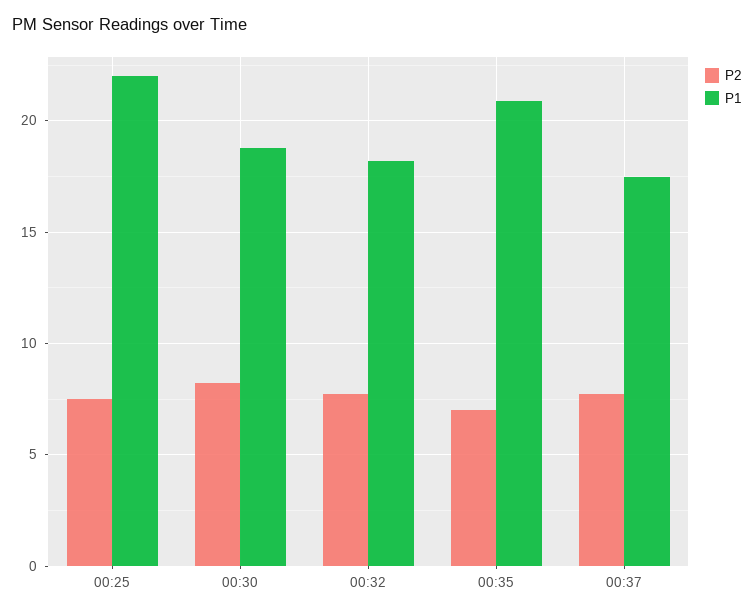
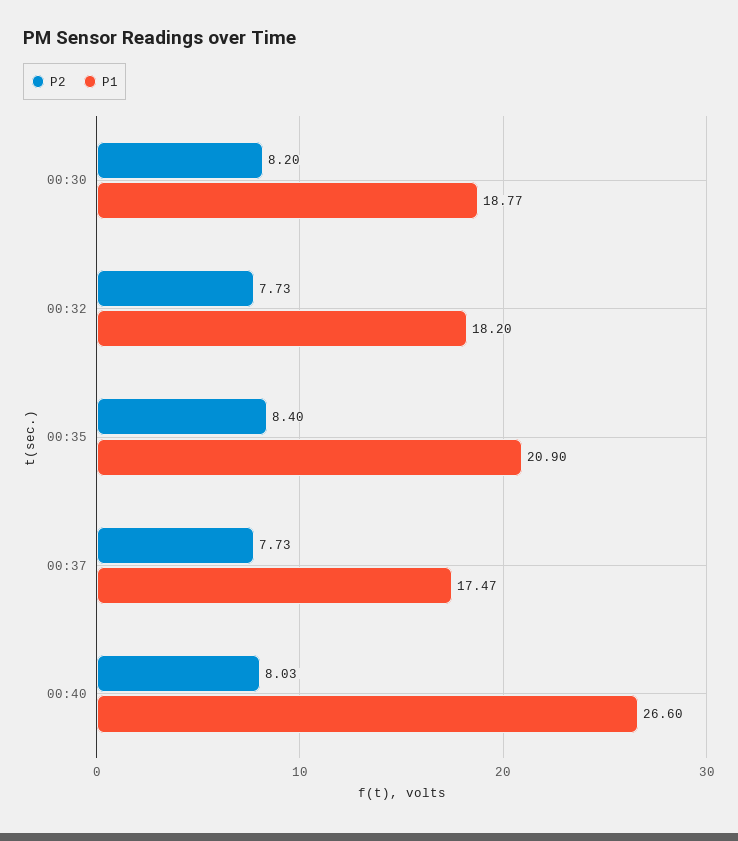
P2, 00:25: 7.5 -> none
P1, 00:25: 22 -> none
P2, 00:35: 7 -> 8.4
P2, 00:40: none -> 8.03
P1, 00:40: none -> 26.6

